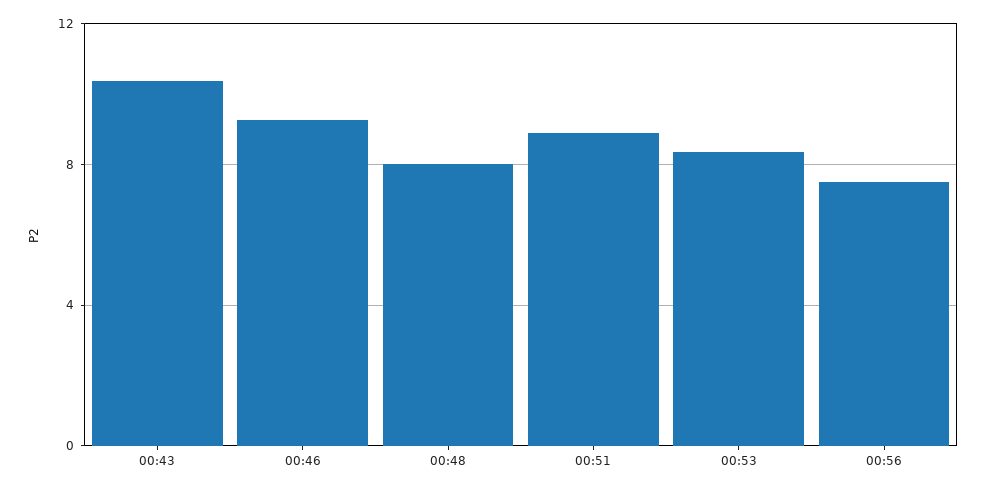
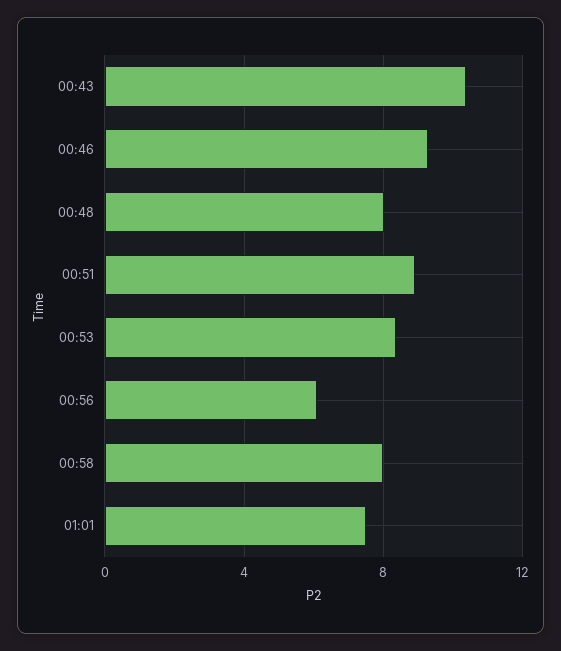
00:56: 7.5 -> 6
00:58: none -> 8
01:01: none -> 7.5

